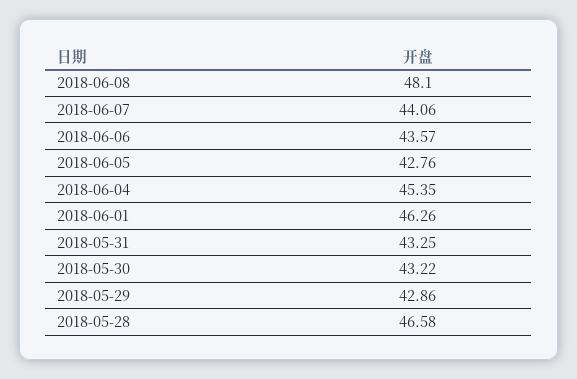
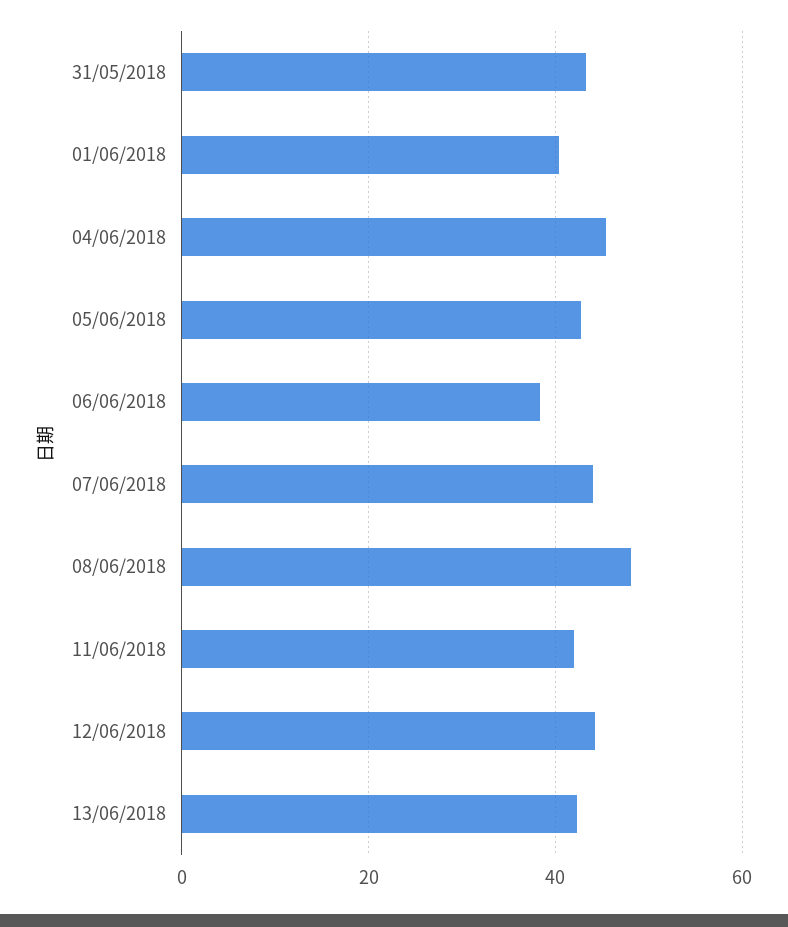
2018-06-06: 43.57 -> 38
2018-06-01: 46.26 -> 40
2018-05-30: 43.22 -> none
2018-05-29: 42.86 -> none
2018-05-28: 46.58 -> none
11/06/2018: none -> 42
12/06/2018: none -> 44
13/06/2018: none -> 42

